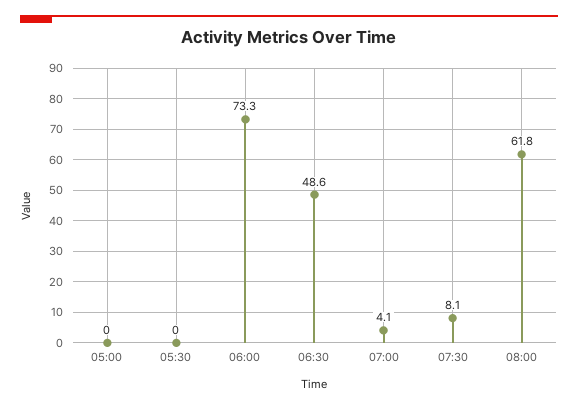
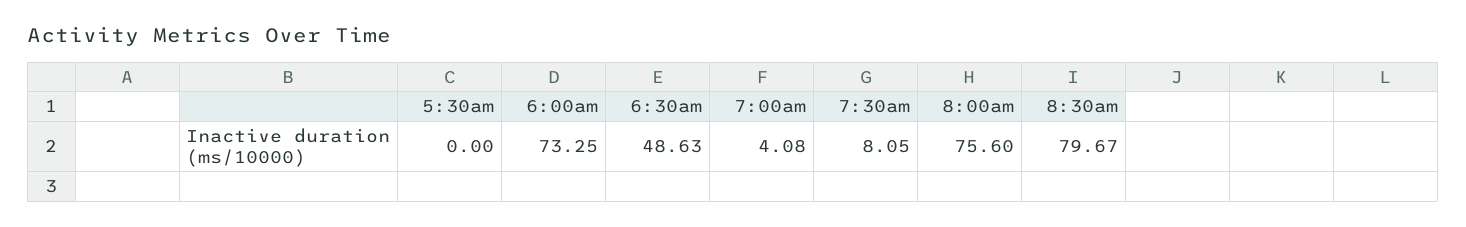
05:00: 0 -> none
08:00: 61.8 -> 75.6
8:30am: none -> 79.67

